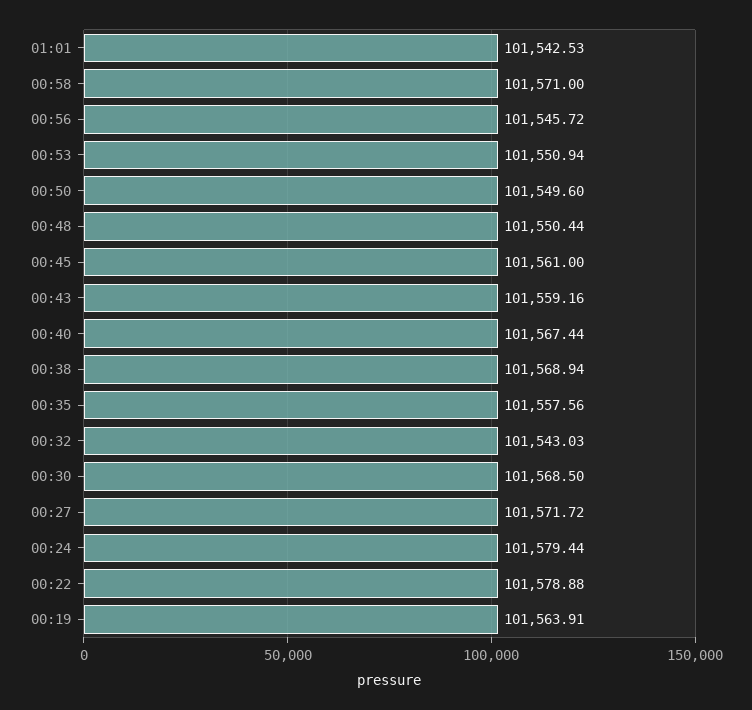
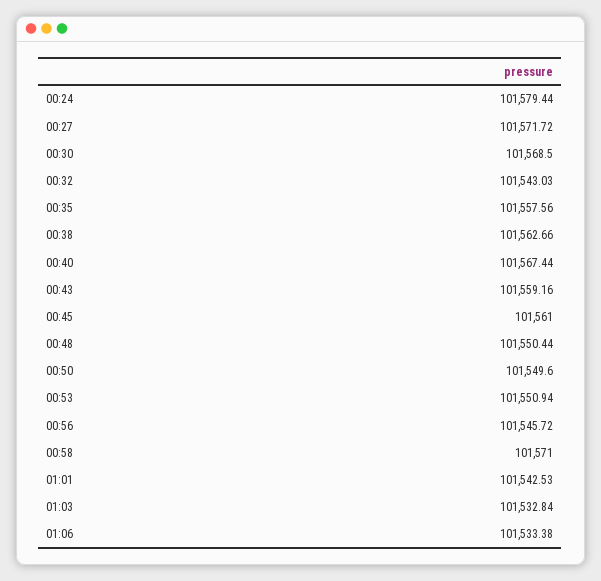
00:38: 101568.94 -> 101562.66
00:22: 101578.88 -> none
00:19: 101563.91 -> none
01:03: none -> 101532.84
01:06: none -> 101533.38

